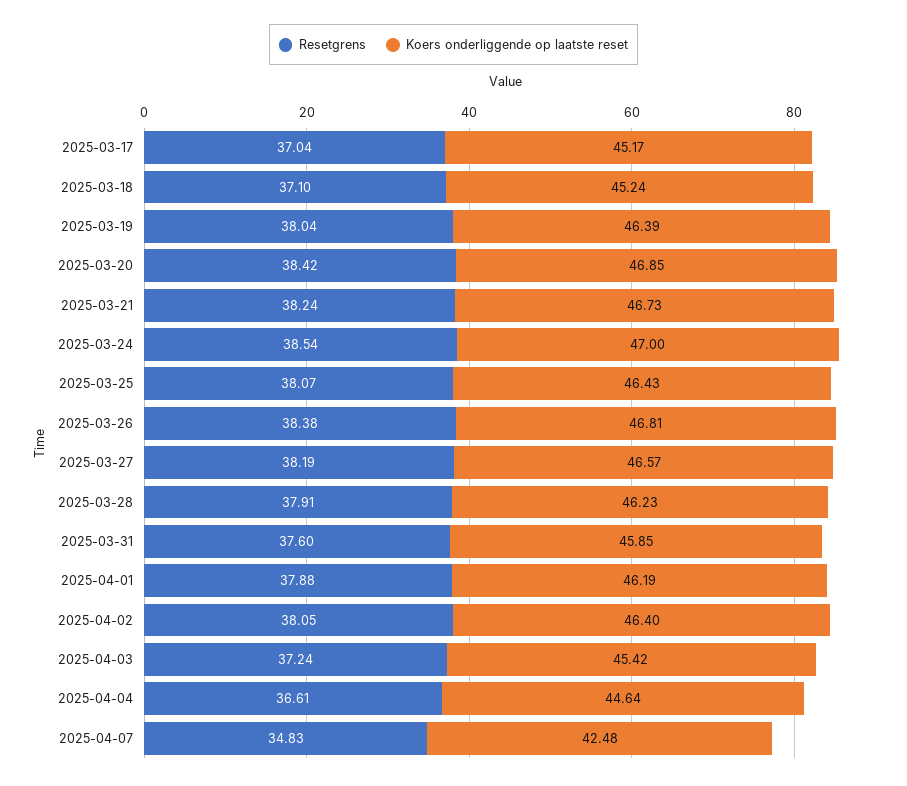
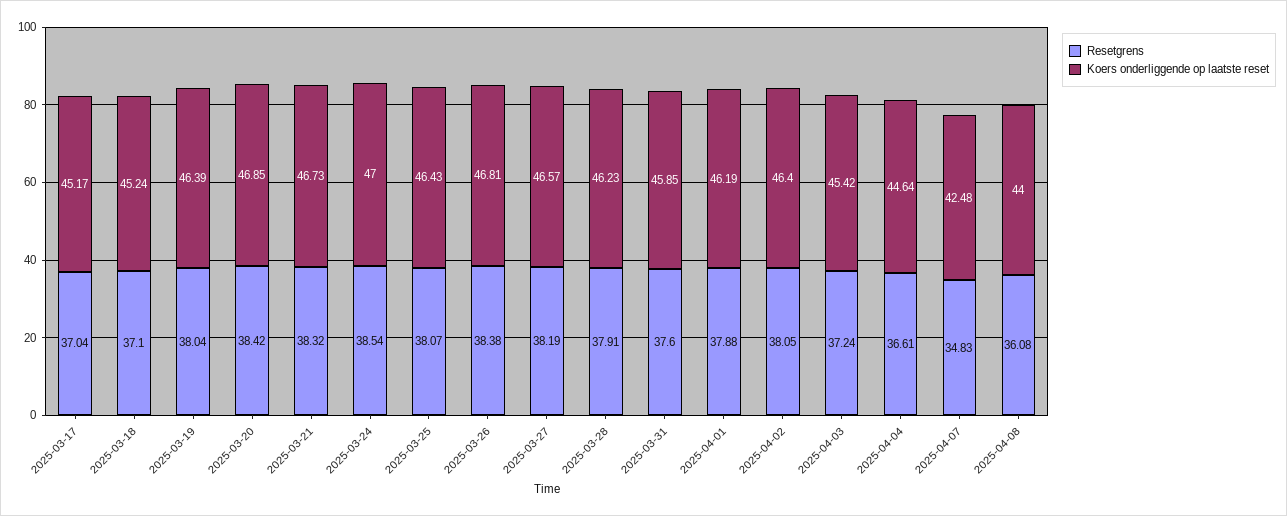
Resetgrens, 2025-03-21: 38.24 -> 38.32
Resetgrens, 2025-04-08: none -> 36.08
Koers onderliggende op laatste reset, 2025-04-08: none -> 44

